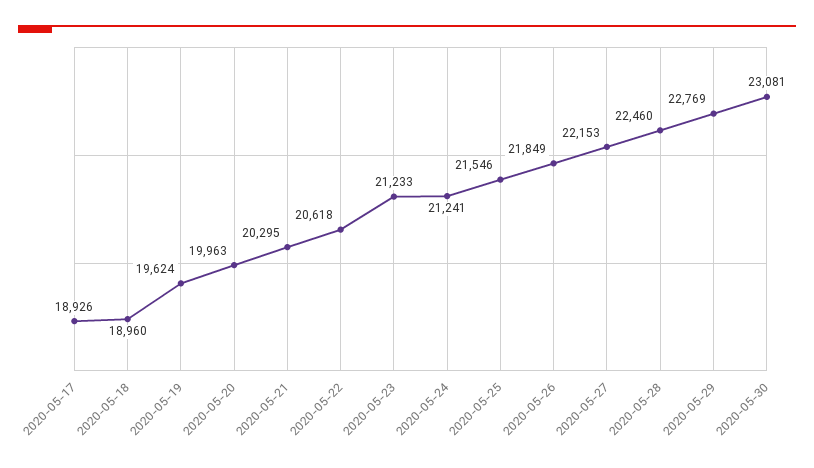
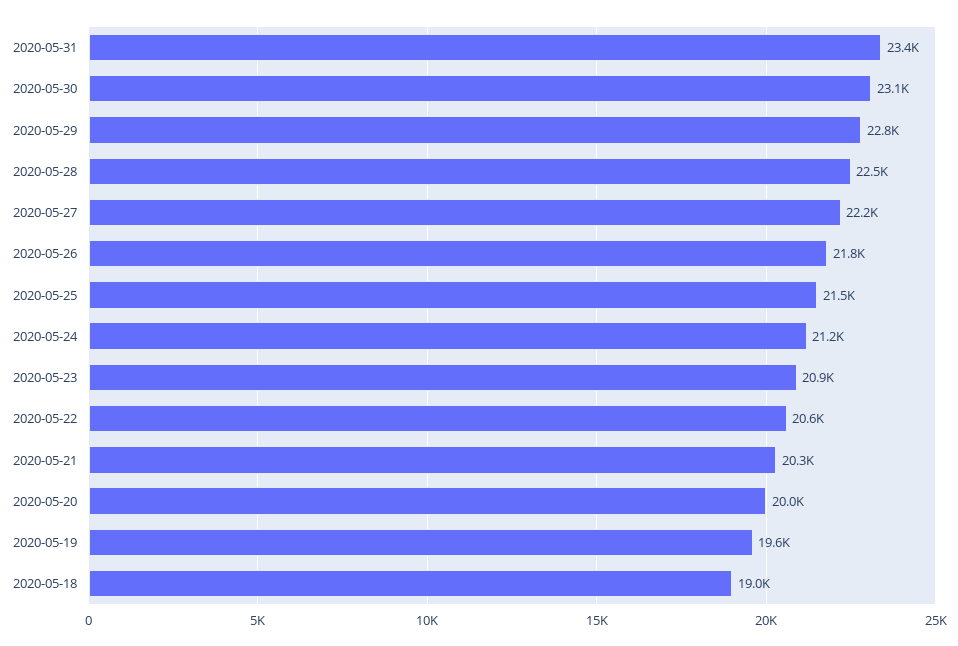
2020-05-17: 18926 -> none
2020-05-23: 21233 -> 20900
2020-05-31: none -> 23400

